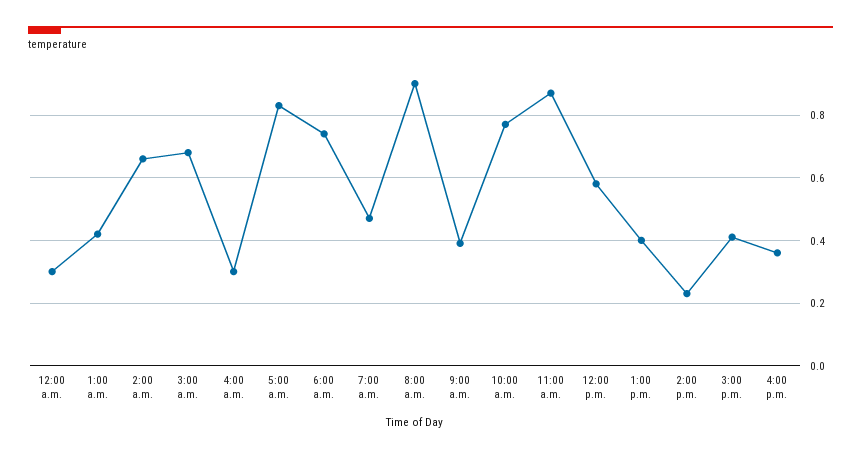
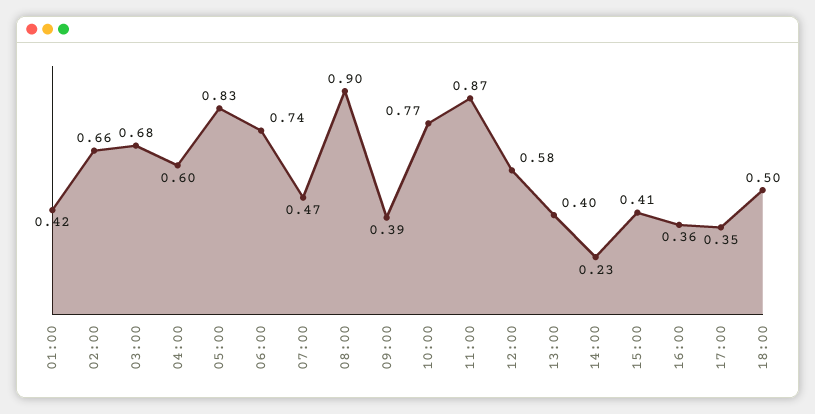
12:00 a.m.: 0.3 -> none
4:00 a.m.: 0.3 -> 0.6
17:00: none -> 0.35
18:00: none -> 0.5

